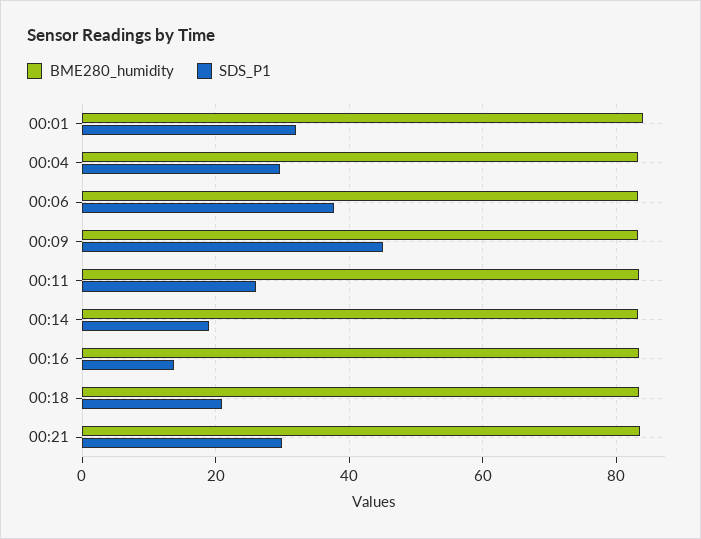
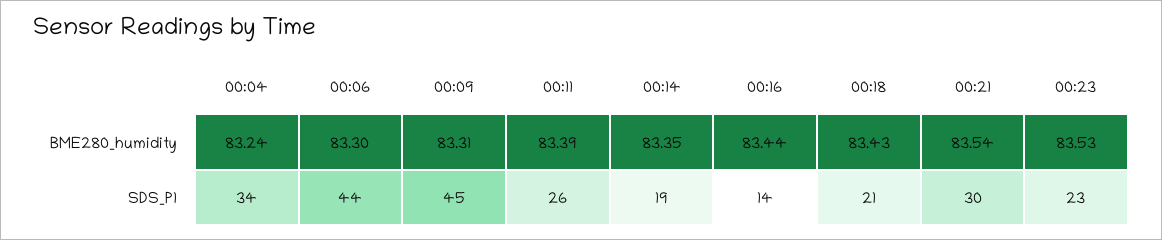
BME280_humidity, 00:01: 84 -> none
SDS_P1, 00:01: 32 -> none
SDS_P1, 00:04: 30 -> 34
SDS_P1, 00:06: 38 -> 44
BME280_humidity, 00:23: none -> 83.53
SDS_P1, 00:23: none -> 23

